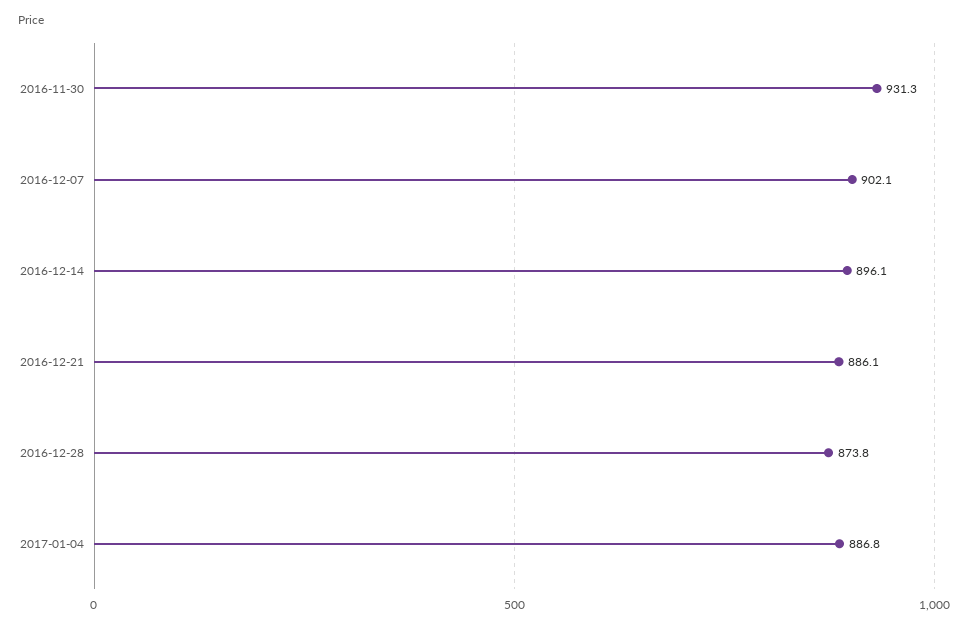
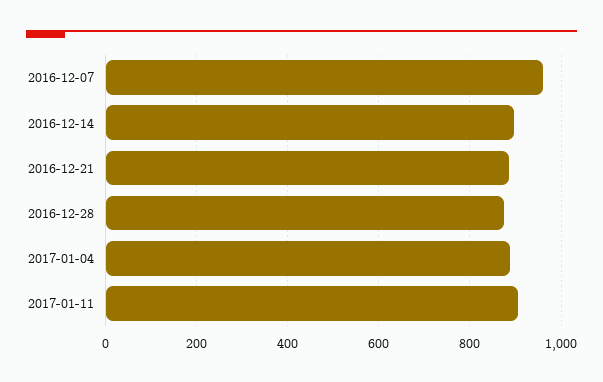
2016-11-30: 931.3 -> none
2016-12-07: 902.1 -> 960
2017-01-11: none -> 900

